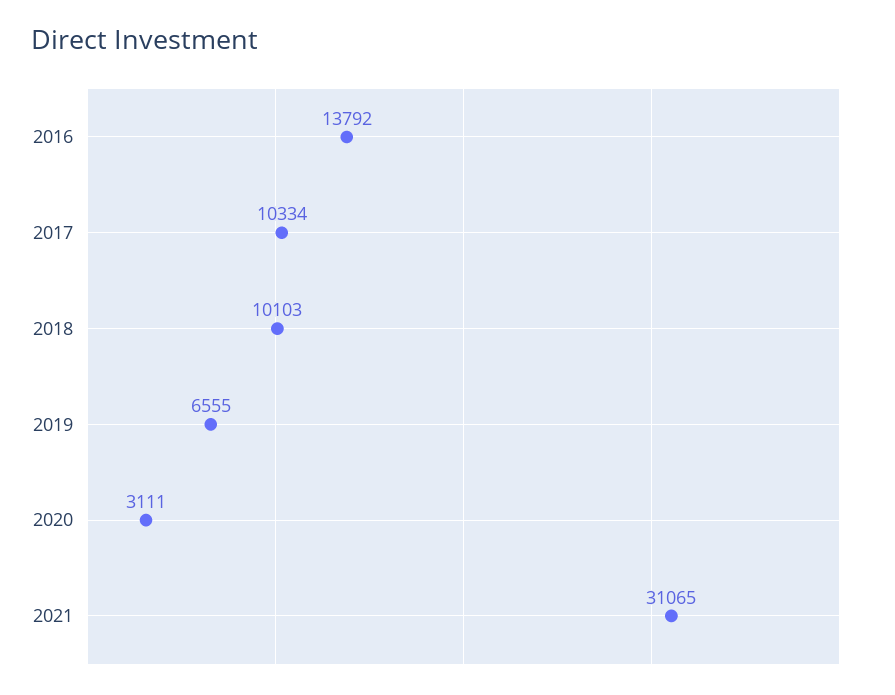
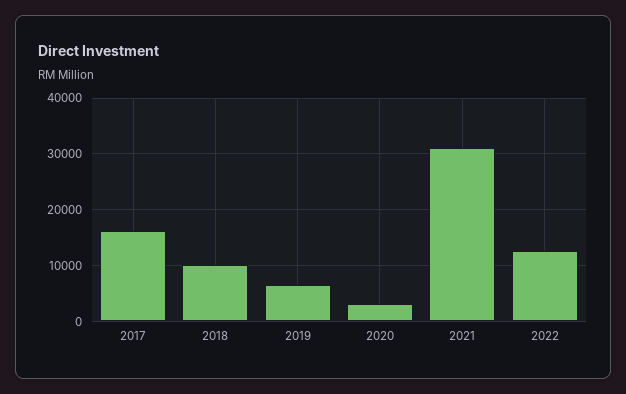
2016: 13792 -> none
2017: 10334 -> 16000
2022: none -> 12000

